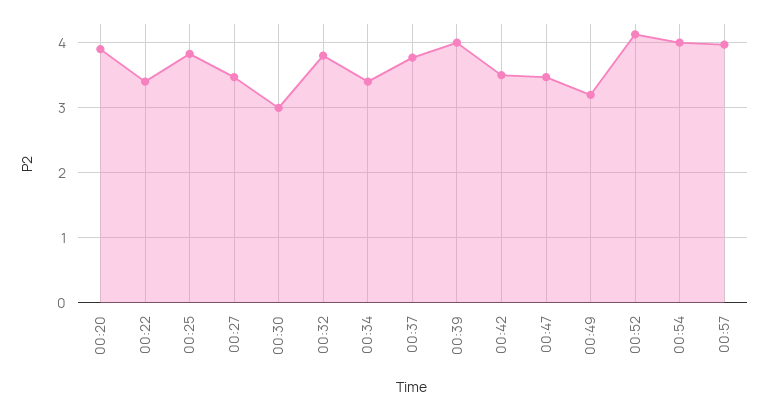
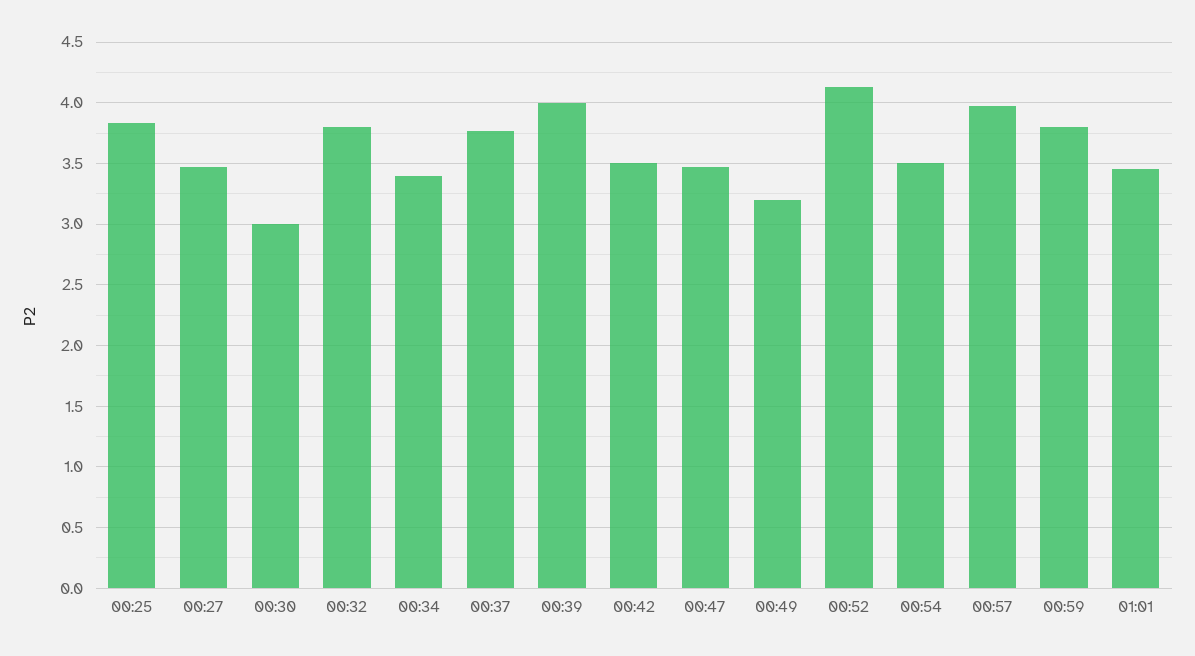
00:20: 3.9 -> none
00:22: 3.4 -> none
00:54: 4 -> 3.5
00:59: none -> 3.8
01:01: none -> 3.45

